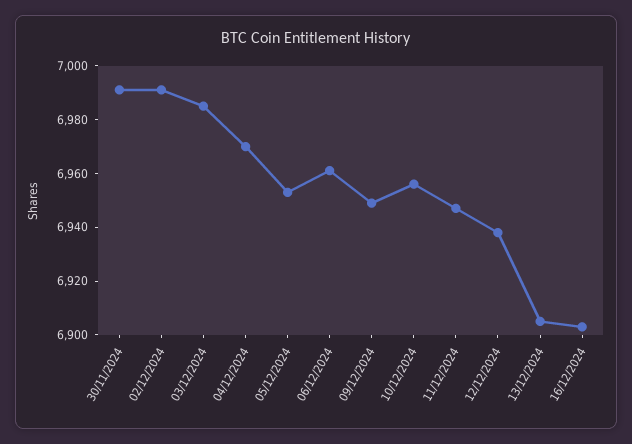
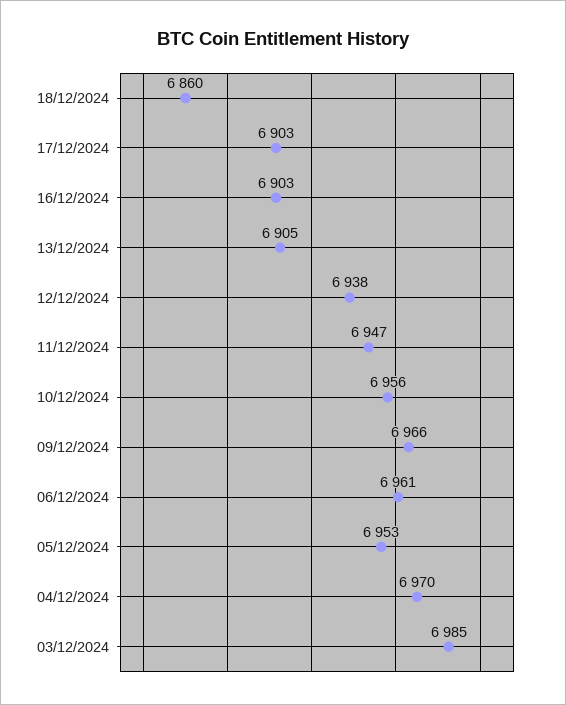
30/11/2024: 6990 -> none
02/12/2024: 6990 -> none
09/12/2024: 6950 -> 6966
18/12/2024: none -> 6860
17/12/2024: none -> 6903

